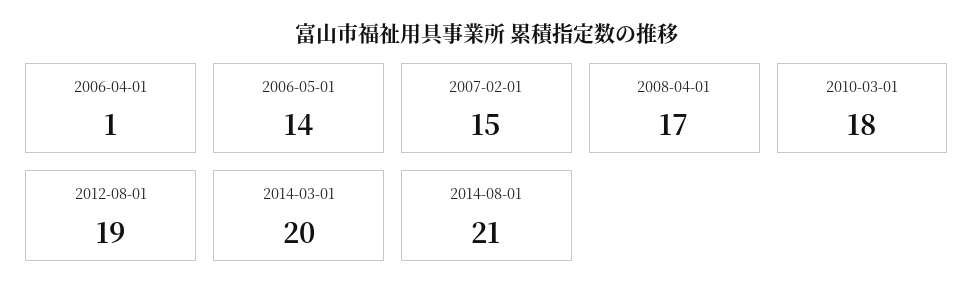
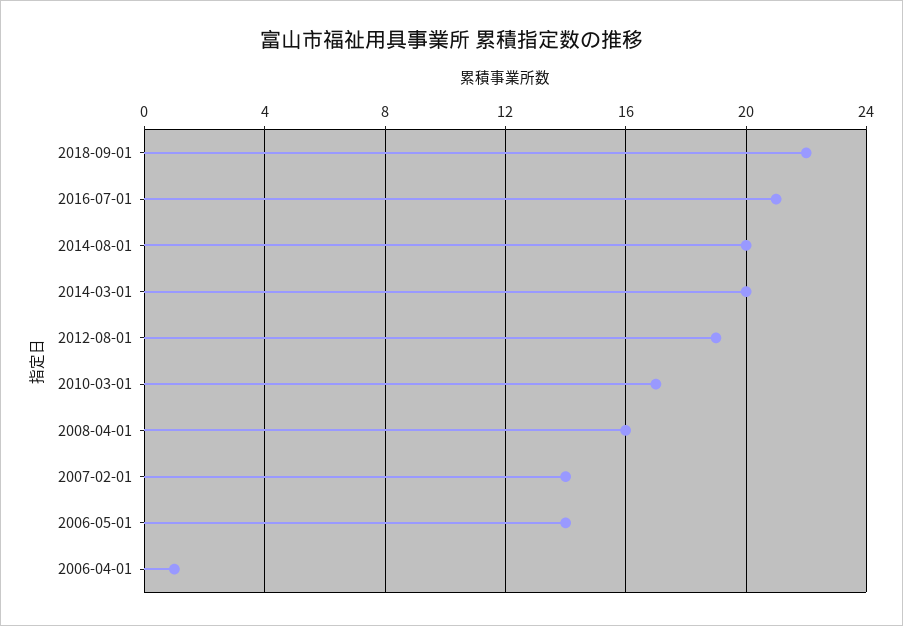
2007-02-01: 15 -> 14
2008-04-01: 17 -> 16
2010-03-01: 18 -> 17
2014-08-01: 21 -> 20
2018-09-01: none -> 22
2016-07-01: none -> 21

